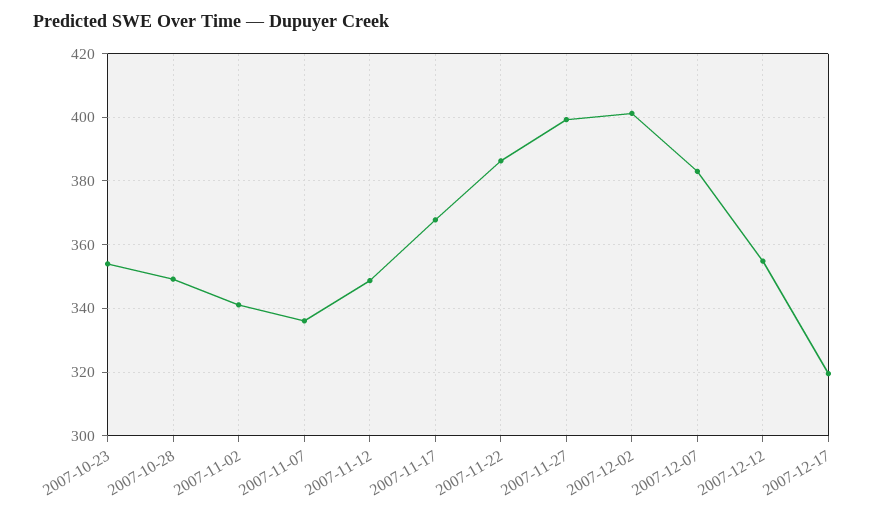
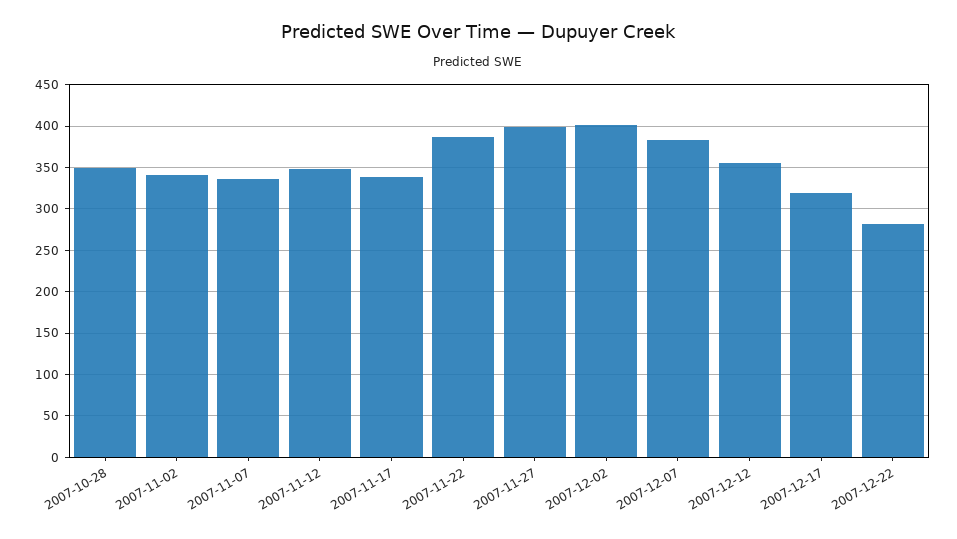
2007-10-23: 354 -> none
2007-11-17: 368 -> 340
2007-12-22: none -> 280

